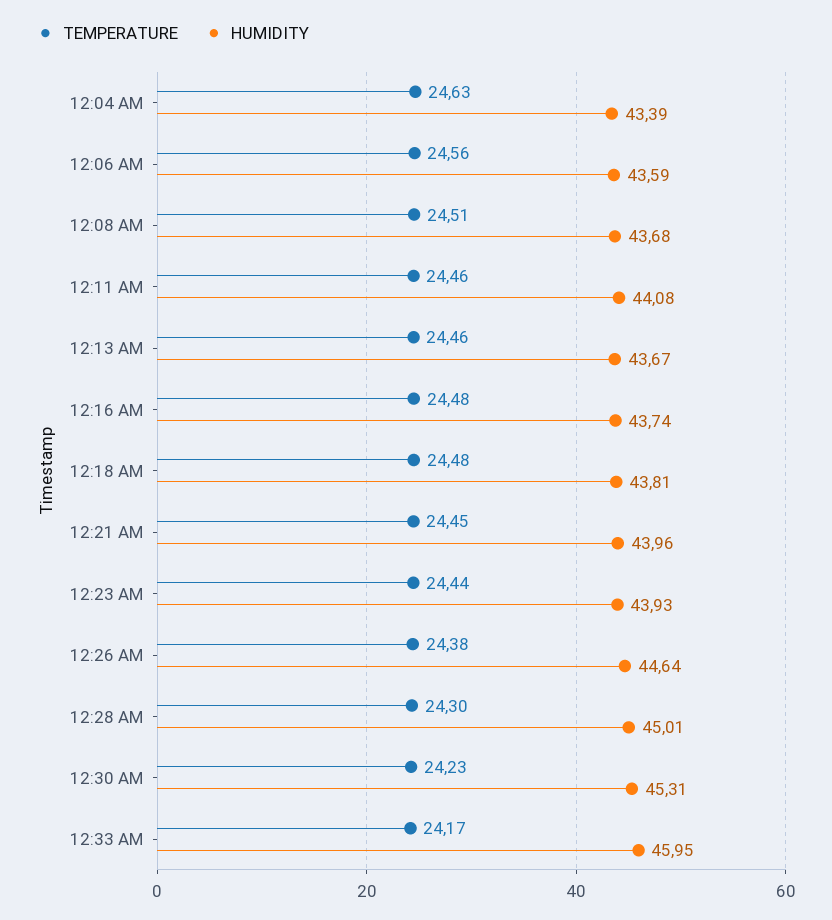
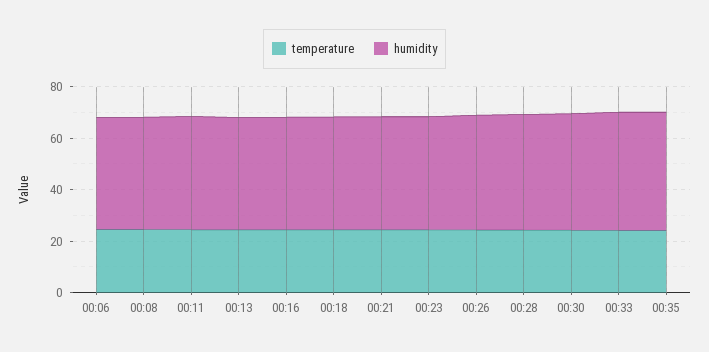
TEMPERATURE, 12:04 AM: 24.63 -> none
HUMIDITY, 12:04 AM: 43.39 -> none
TEMPERATURE, 00:35: none -> 25
HUMIDITY, 00:35: none -> 45

